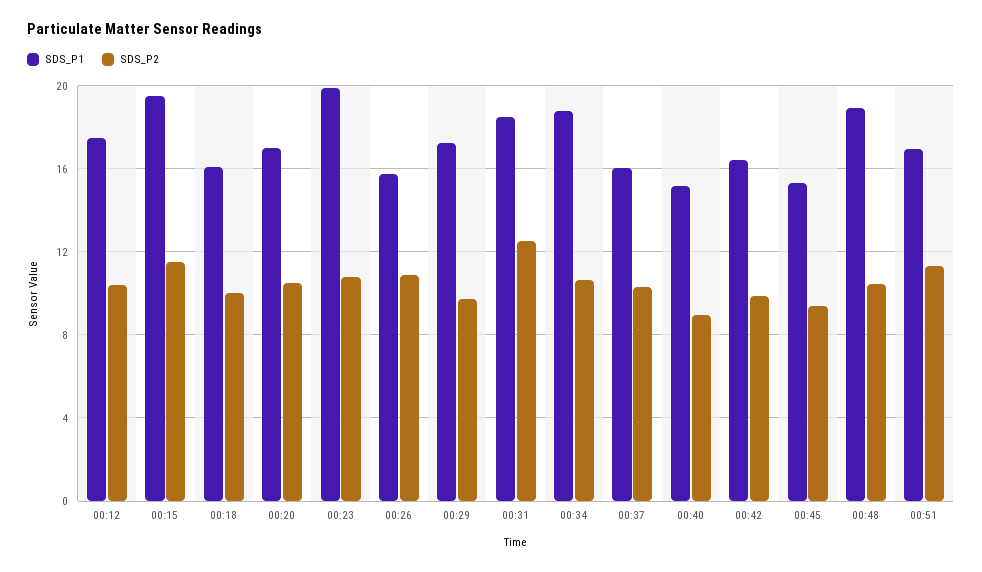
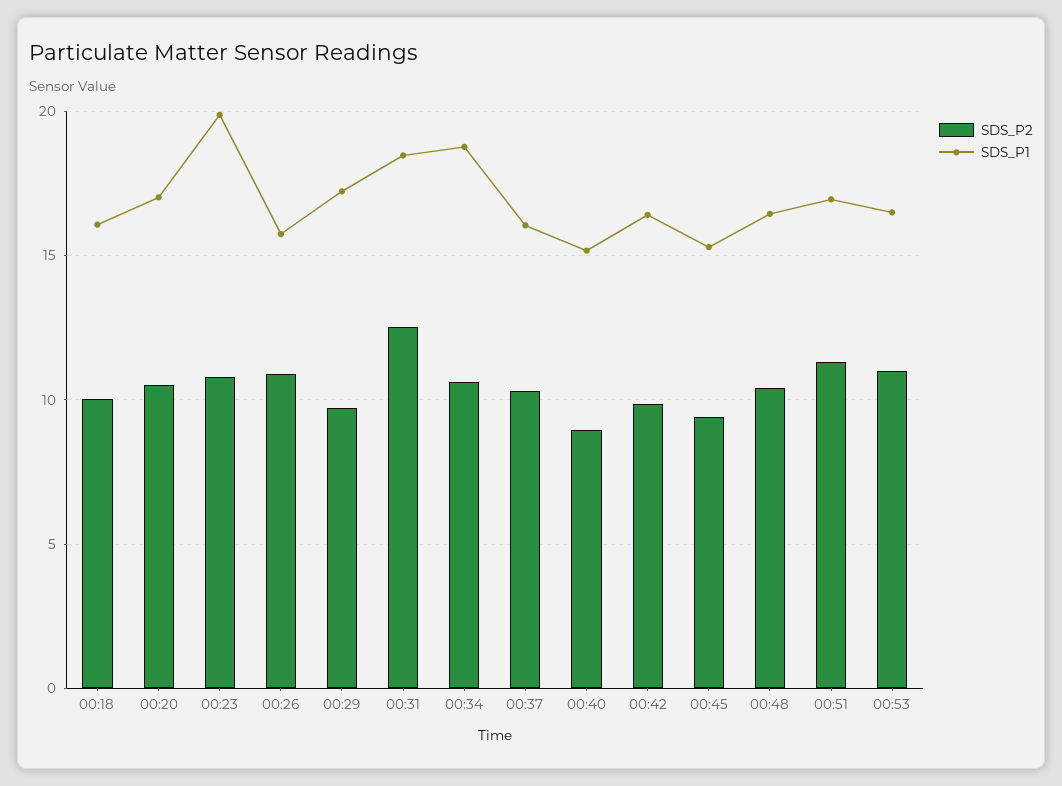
SDS_P1, 00:12: 17.5 -> none
SDS_P2, 00:12: 10.5 -> none
SDS_P1, 00:15: 19.5 -> none
SDS_P2, 00:15: 11.5 -> none
SDS_P1, 00:48: 19 -> 16.5
SDS_P2, 00:53: none -> 11
SDS_P1, 00:53: none -> 16.5

